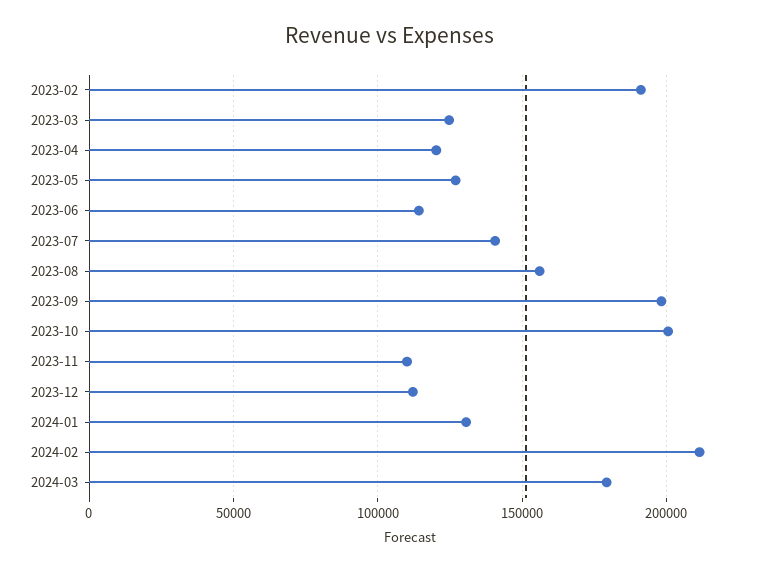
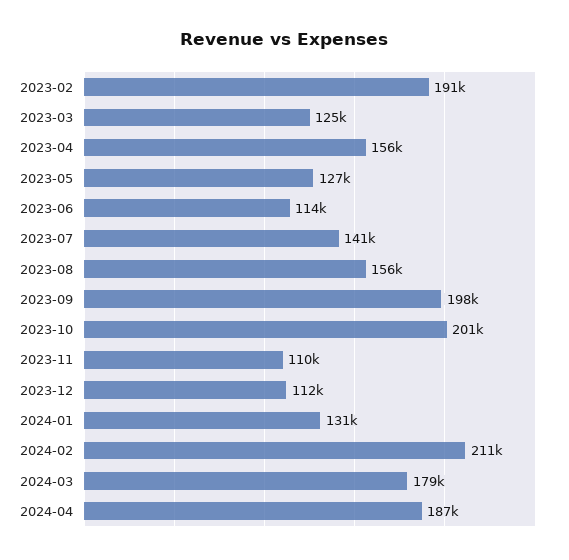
2023-04: 120000 -> 156000
2024-04: none -> 187000

